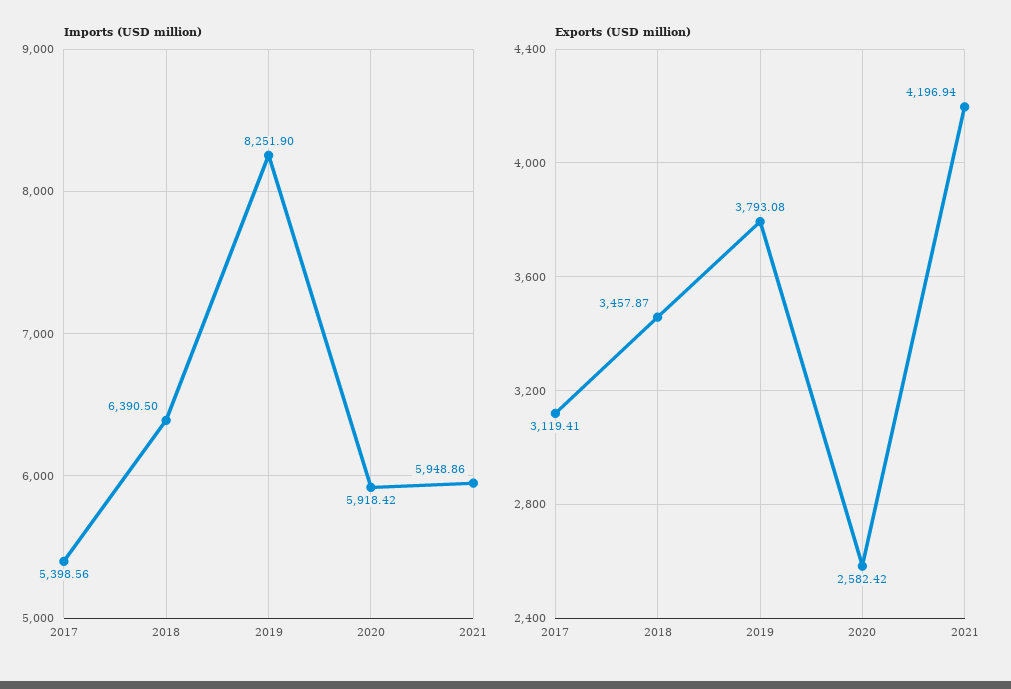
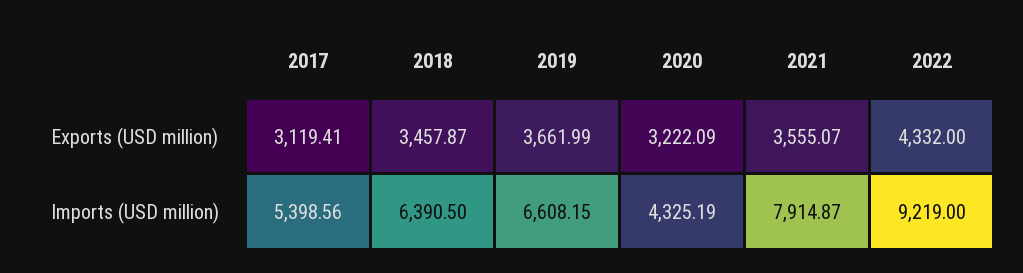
Imports (USD million), 2019: 8251.9 -> 6608.15
Imports (USD million), 2020: 5918.42 -> 4325.19
Imports (USD million), 2021: 5948.86 -> 7914.87
Exports (USD million), 2019: 3793.08 -> 3661.99
Exports (USD million), 2020: 2582.42 -> 3222.09
Exports (USD million), 2021: 4196.94 -> 3555.07
Exports (USD million), 2022: none -> 4332
Imports (USD million), 2022: none -> 9219

